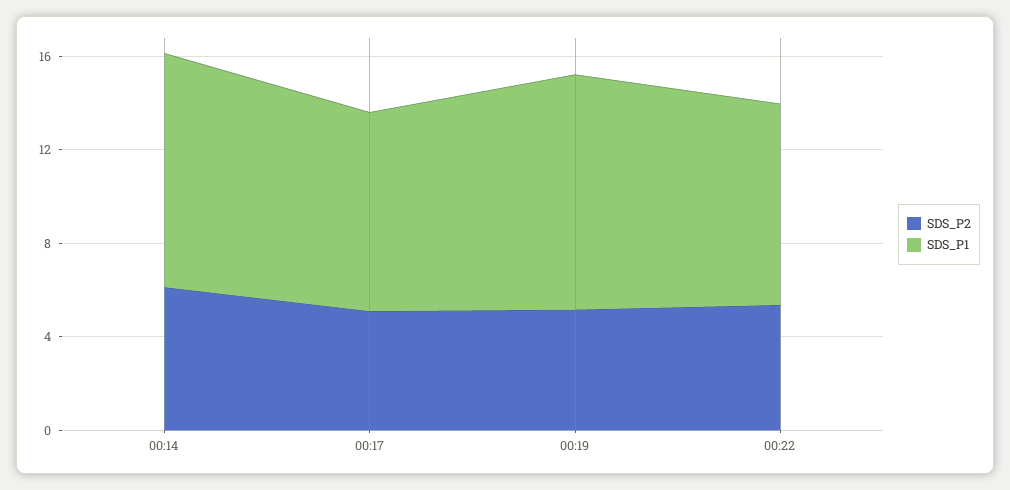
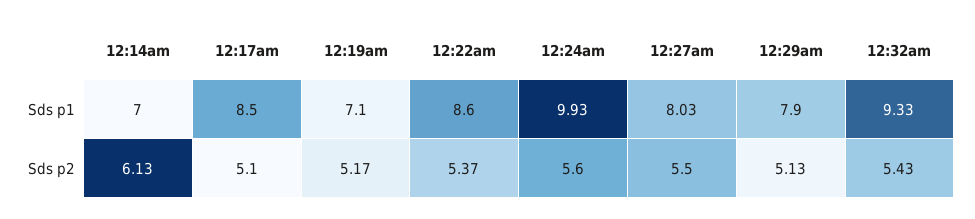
SDS_P1, 00:14: 10 -> 7
SDS_P1, 00:19: 10 -> 7.1
SDS_P1, 12:24am: none -> 9.93
SDS_P1, 12:27am: none -> 8.03
SDS_P1, 12:29am: none -> 7.9
SDS_P1, 12:32am: none -> 9.33
SDS_P2, 12:24am: none -> 5.6
SDS_P2, 12:27am: none -> 5.5
SDS_P2, 12:29am: none -> 5.13
SDS_P2, 12:32am: none -> 5.43

